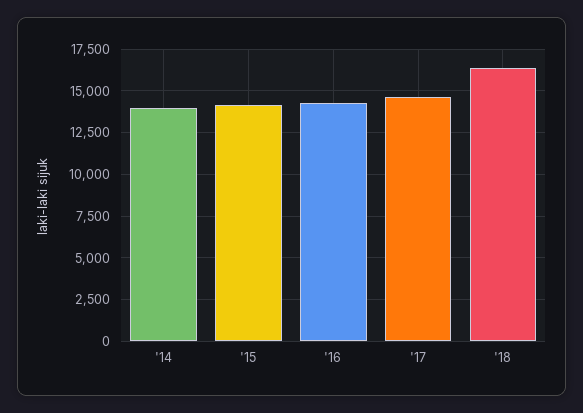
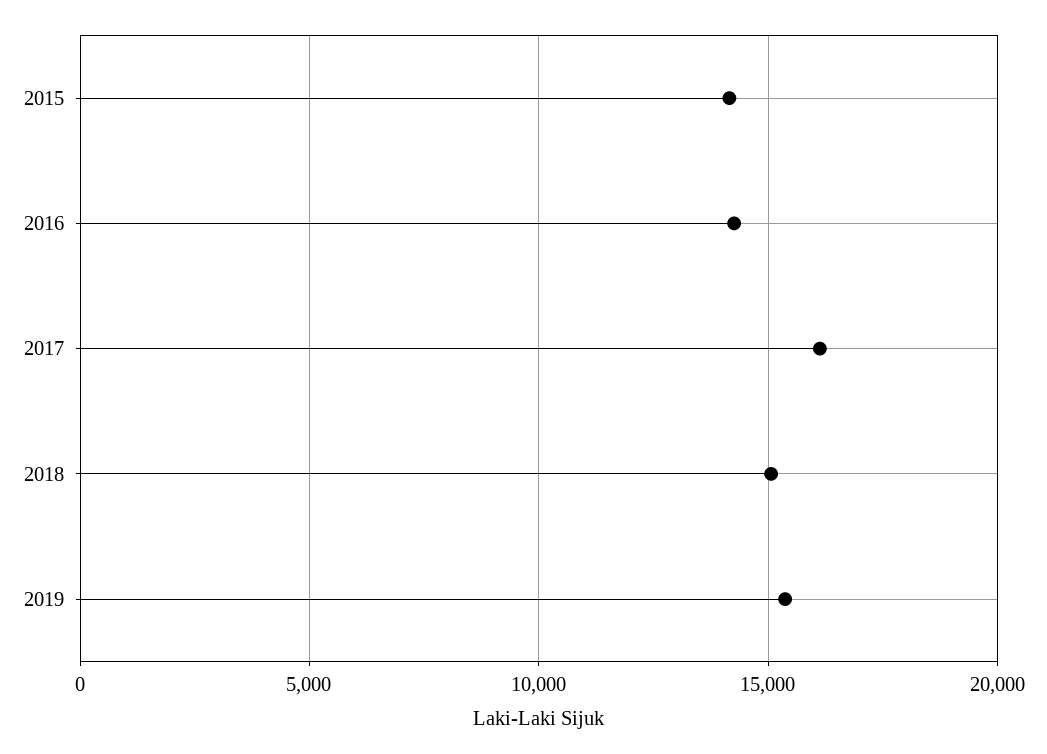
'14: 14000 -> none
'17: 14500 -> 16000
'18: 16500 -> 15000
2019: none -> 15500

